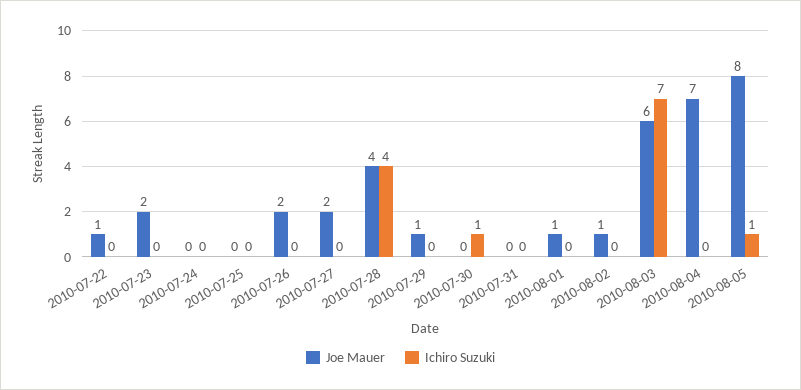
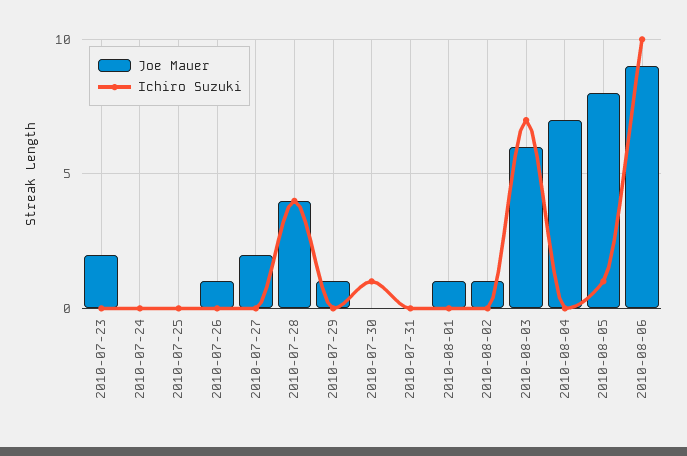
Joe Mauer, 2010-07-22: 1 -> none
Ichiro Suzuki, 2010-07-22: 0 -> none
Joe Mauer, 2010-07-26: 2 -> 1
Joe Mauer, 2010-08-06: none -> 9
Ichiro Suzuki, 2010-08-06: none -> 10

